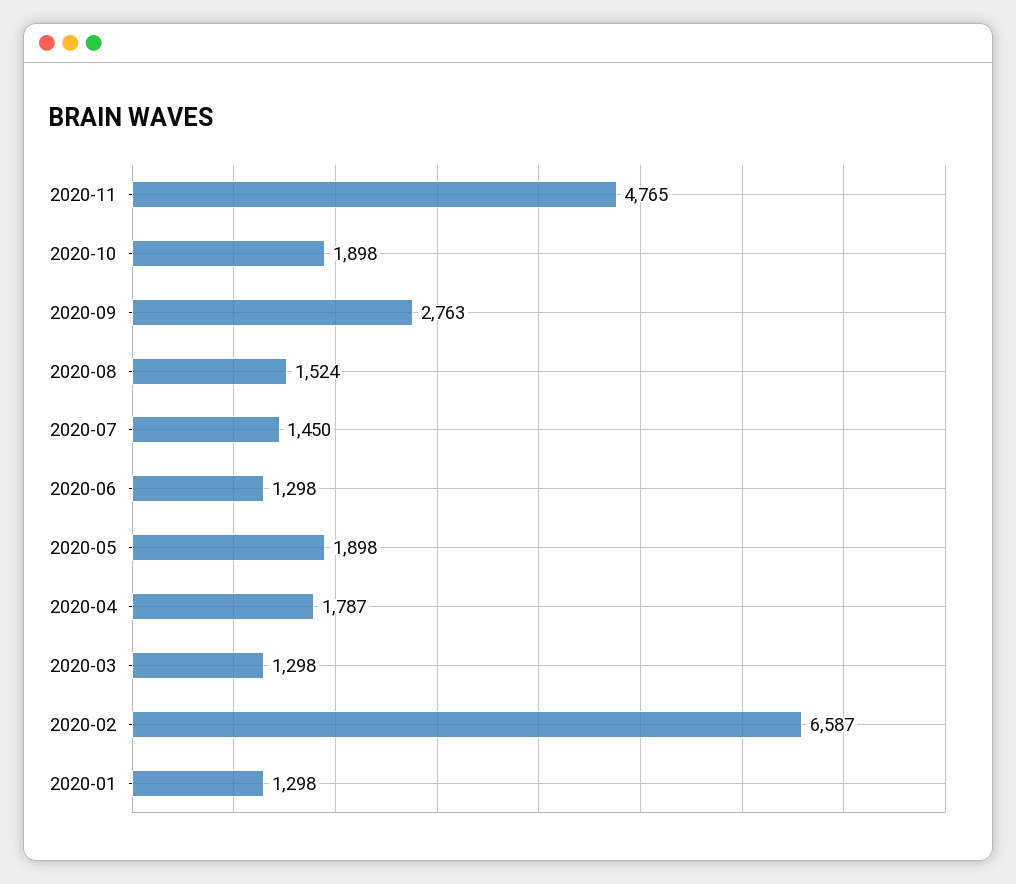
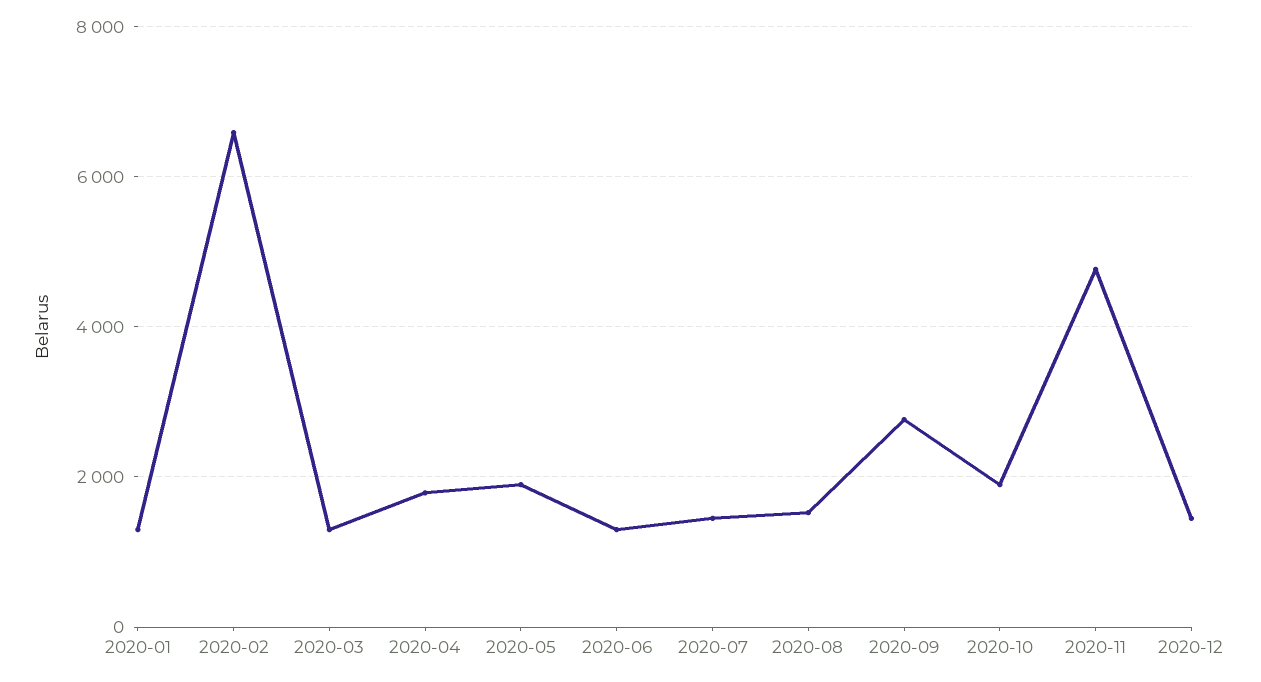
2020-12: none -> 1400

